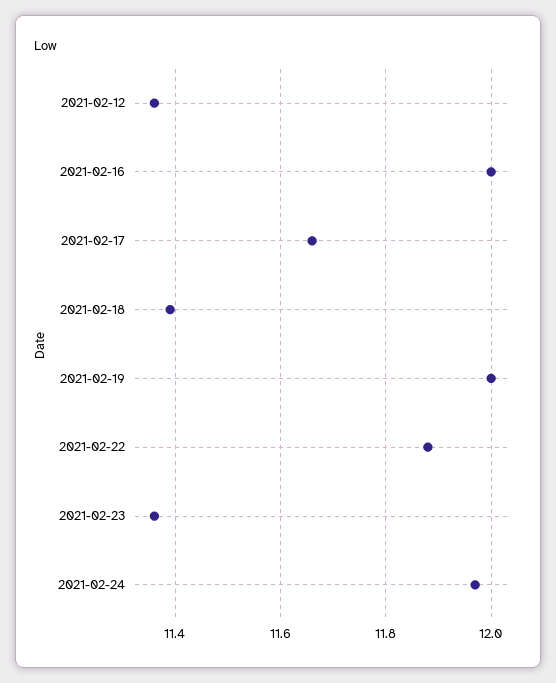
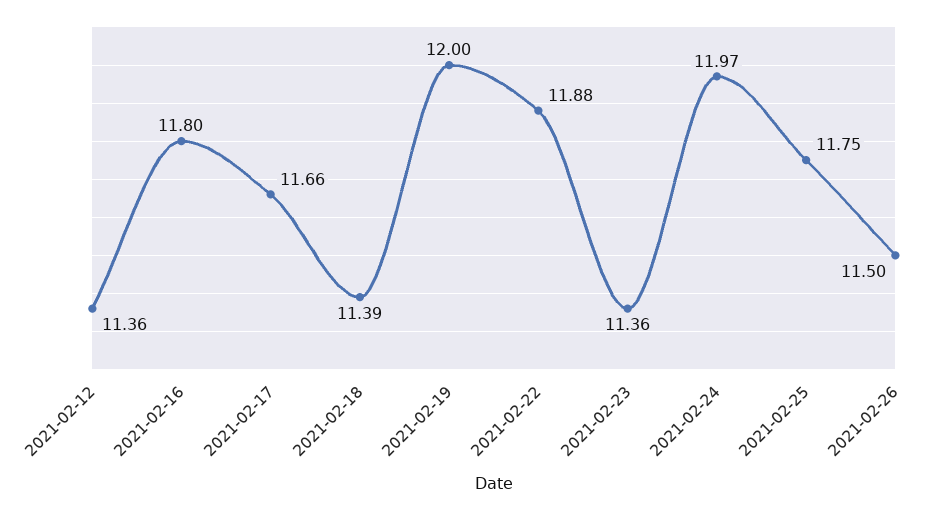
2021-02-16: 12 -> 11.8
2021-02-25: none -> 11.75
2021-02-26: none -> 11.5

